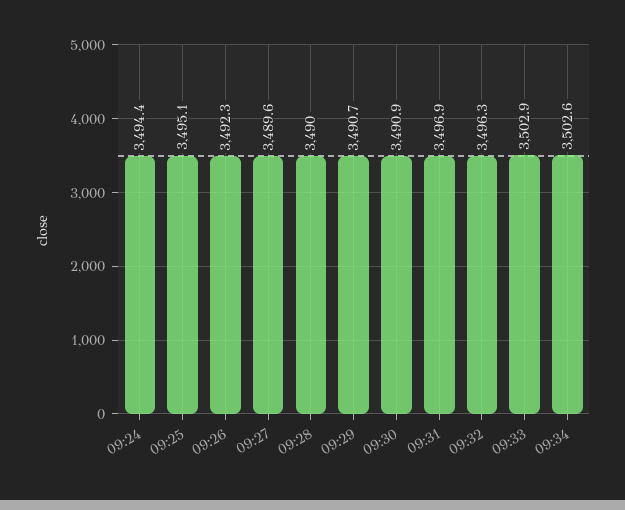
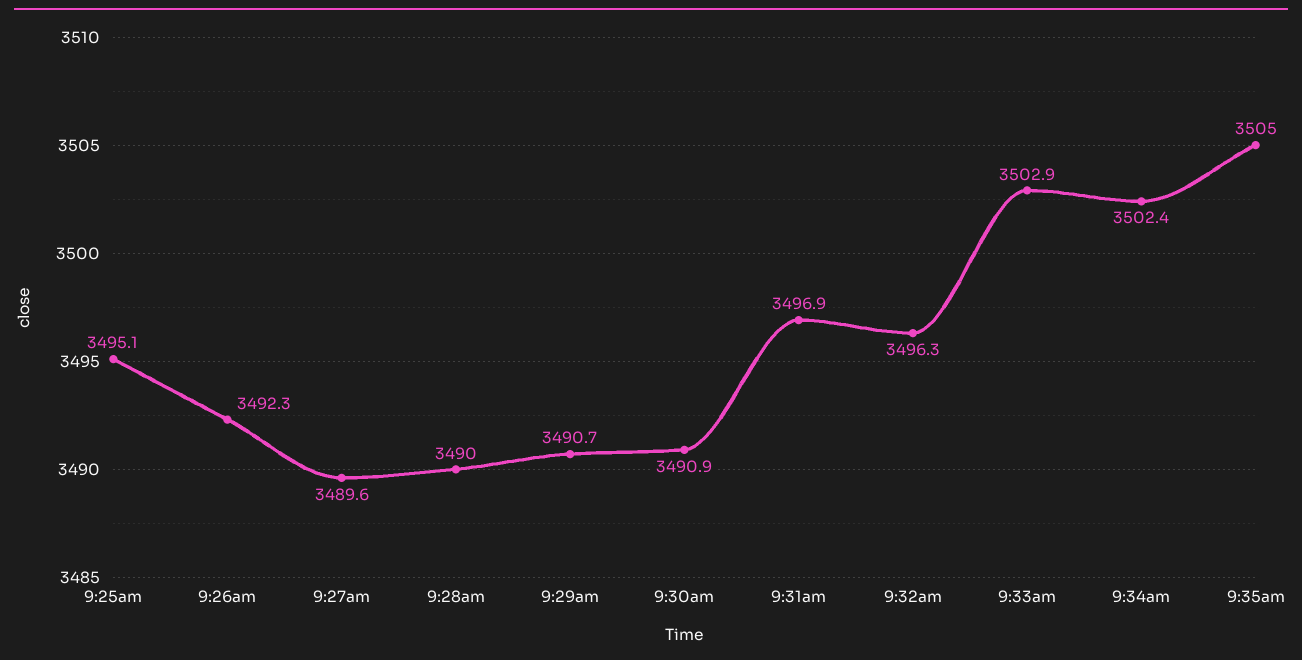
09:24: 3494.4 -> none
09:34: 3502.6 -> 3502.4
9:35am: none -> 3505

